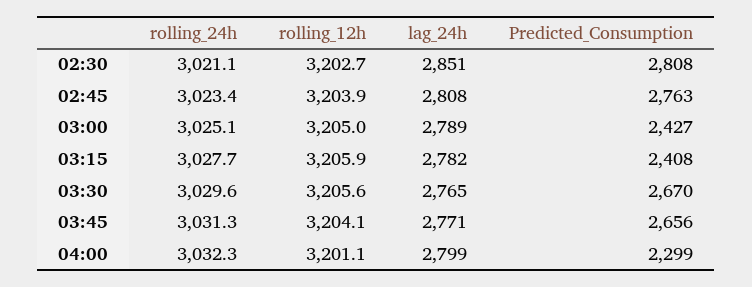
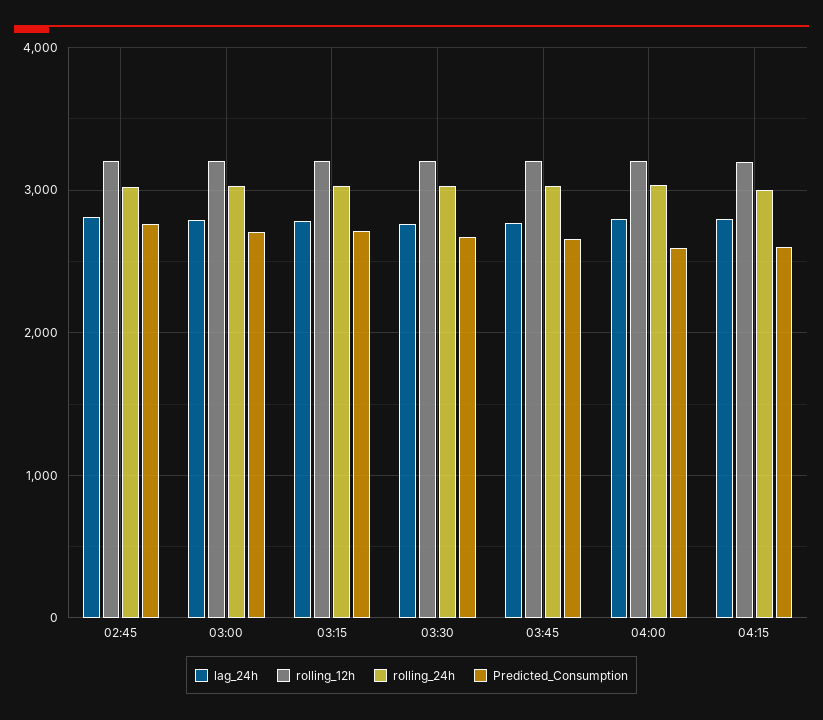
rolling_24h, 02:30: 3021.1 -> none
rolling_12h, 02:30: 3202.7 -> none
lag_24h, 02:30: 2851 -> none
Predicted_Consumption, 02:30: 2808 -> none
Predicted_Consumption, 03:00: 2427 -> 2700
Predicted_Consumption, 03:15: 2408 -> 2700
Predicted_Consumption, 04:00: 2299 -> 2600
lag_24h, 04:15: none -> 2800
rolling_12h, 04:15: none -> 3200
rolling_24h, 04:15: none -> 3000
Predicted_Consumption, 04:15: none -> 2600

